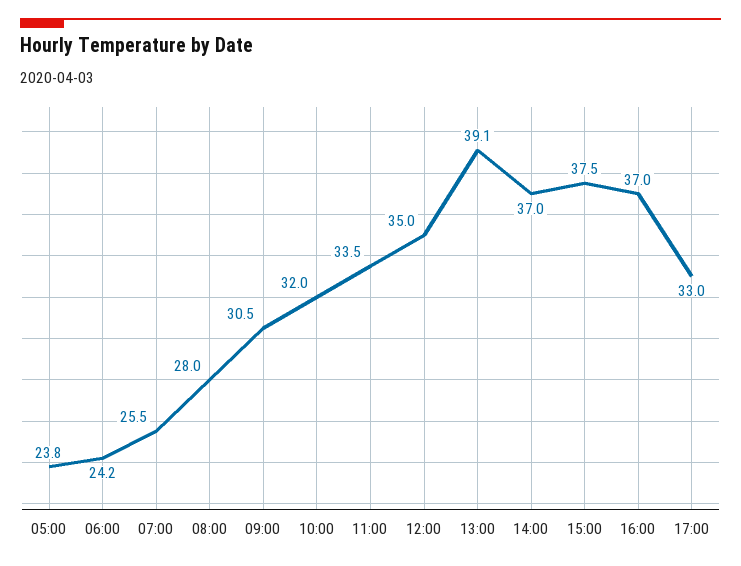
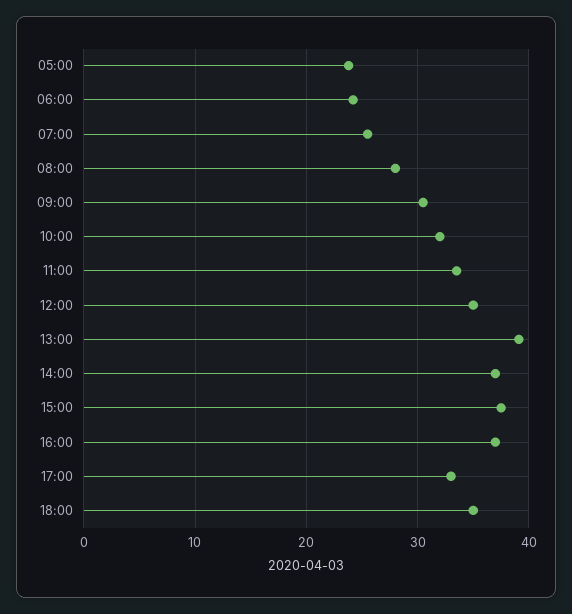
18:00: none -> 35

